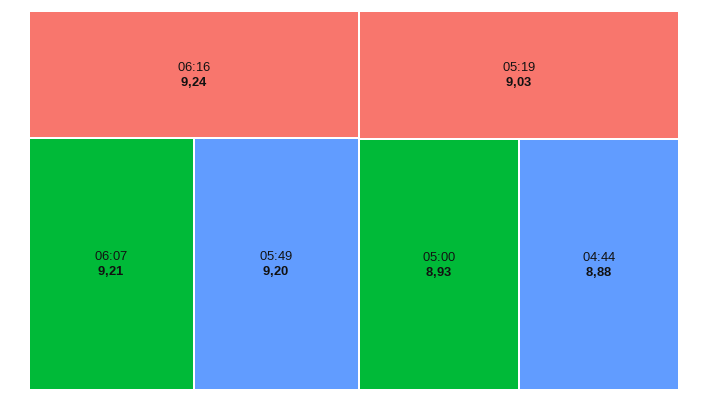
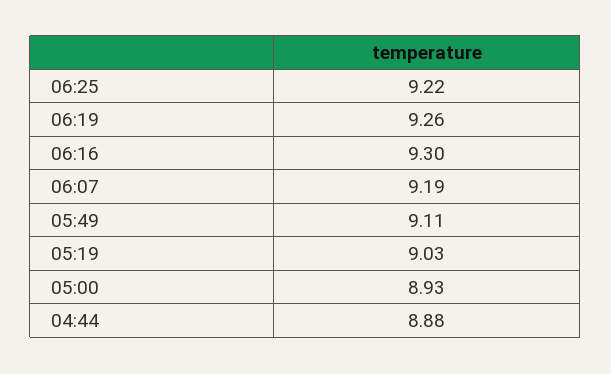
06:16: 9.24 -> 9.3
06:07: 9.21 -> 9.19
05:49: 9.2 -> 9.11
06:25: none -> 9.22
06:19: none -> 9.26

